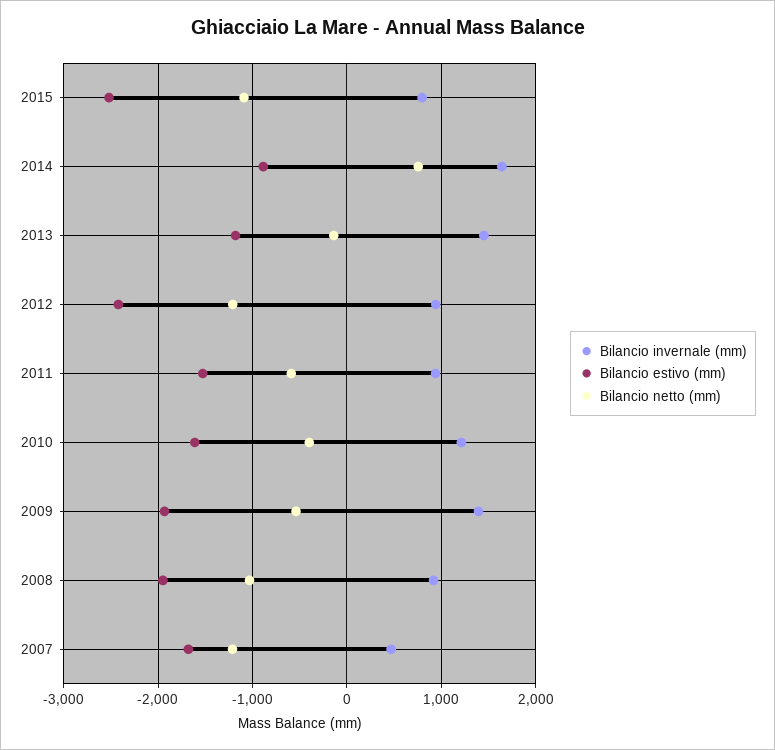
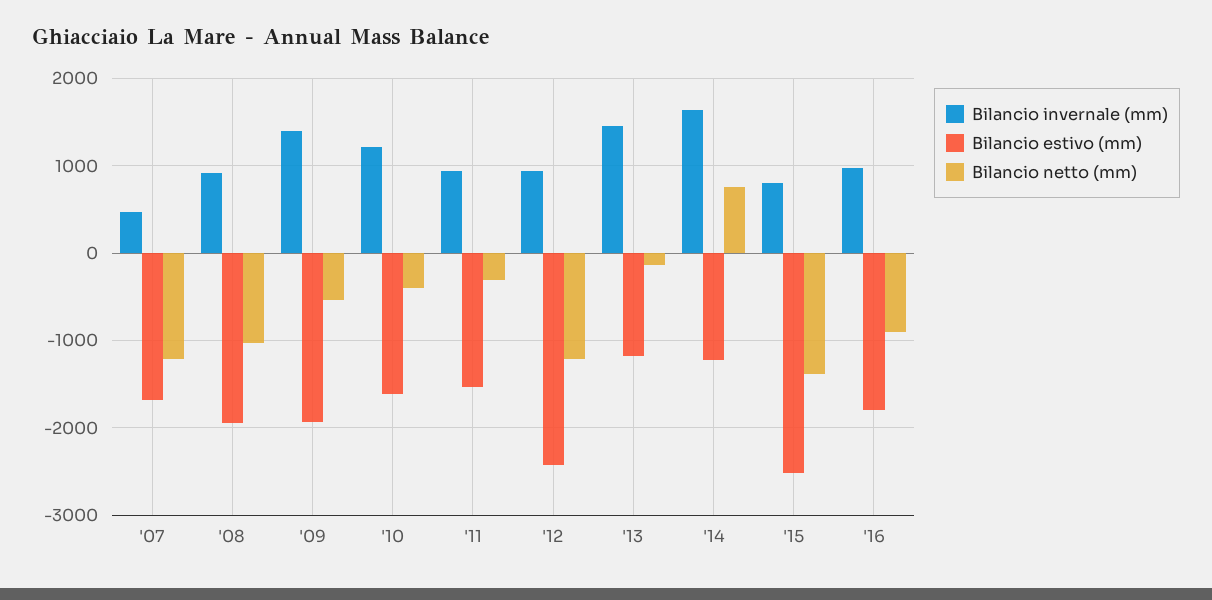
Bilancio netto (mm), 2015: -1100 -> -1400
Bilancio estivo (mm), 2014: -900 -> -1200
Bilancio netto (mm), 2011: -600 -> -300
Bilancio invernale (mm), '16: none -> 1000
Bilancio estivo (mm), '16: none -> -1800
Bilancio netto (mm), '16: none -> -900

